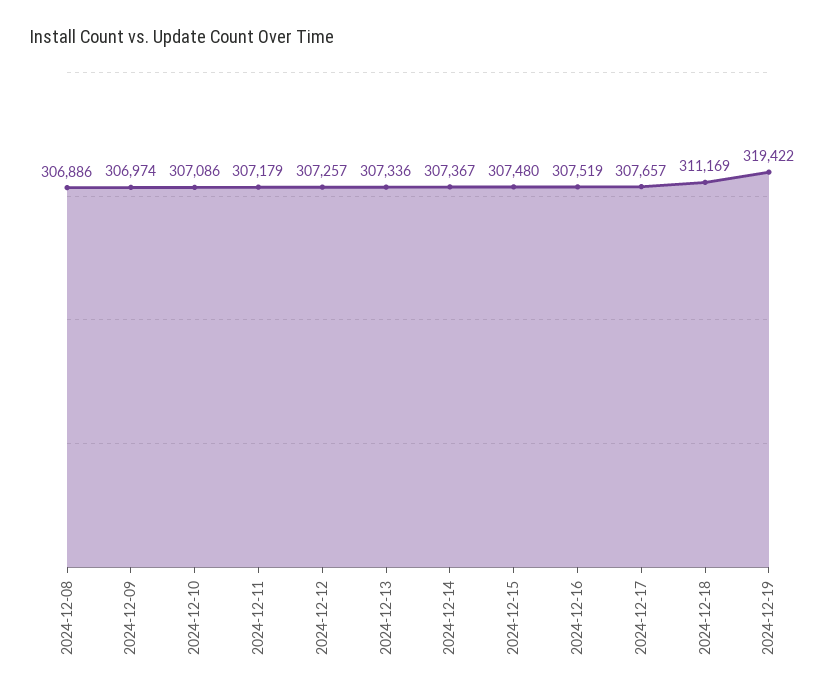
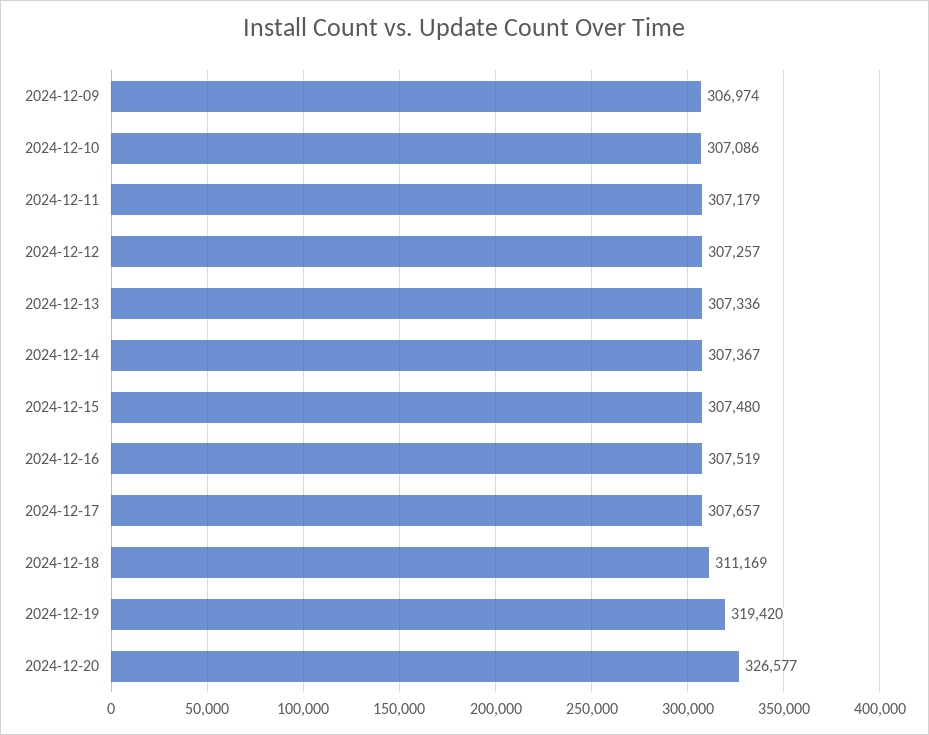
2024-12-08: 306886 -> none
2024-12-19: 319422 -> 319420
2024-12-20: none -> 326577

